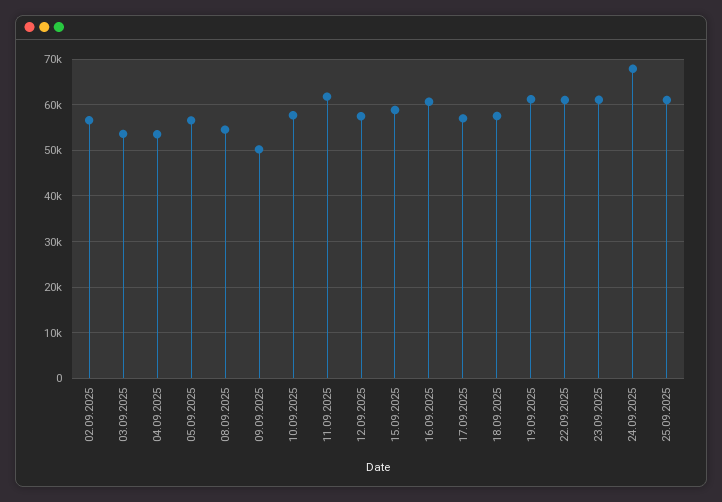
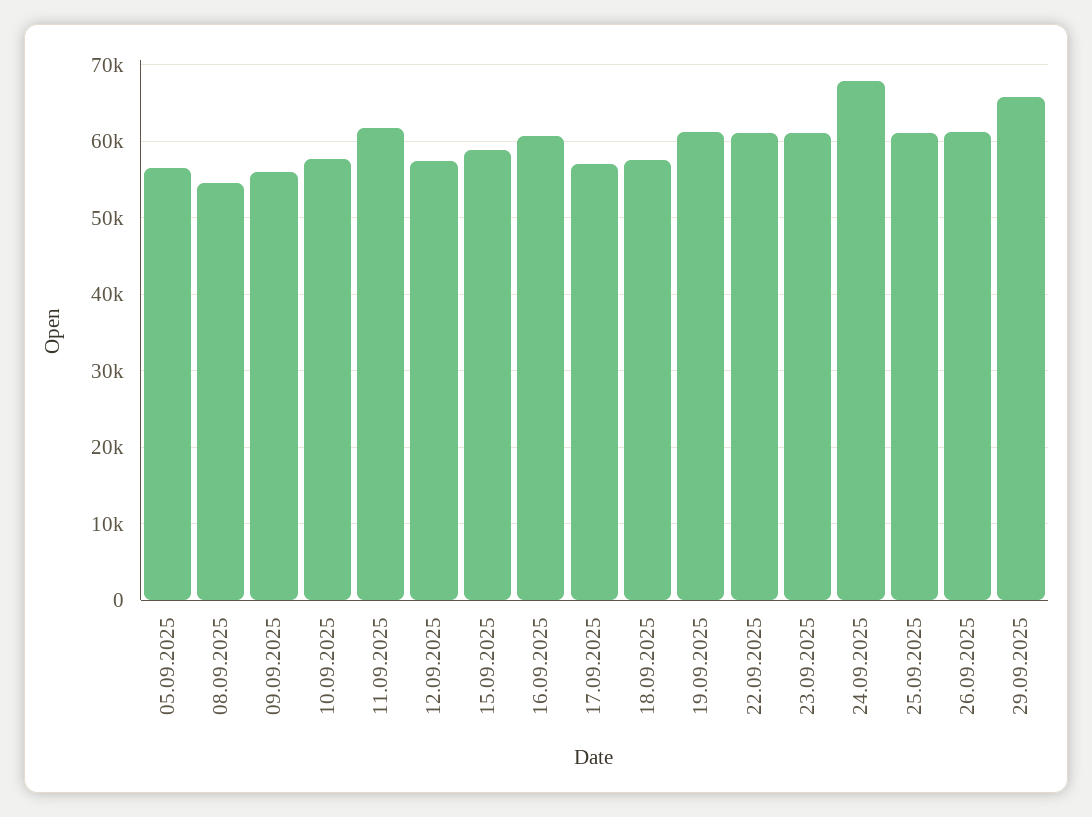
02.09.2025: 56000 -> none
03.09.2025: 54000 -> none
04.09.2025: 54000 -> none
09.09.2025: 50000 -> 56000
26.09.2025: none -> 61000
29.09.2025: none -> 66000

